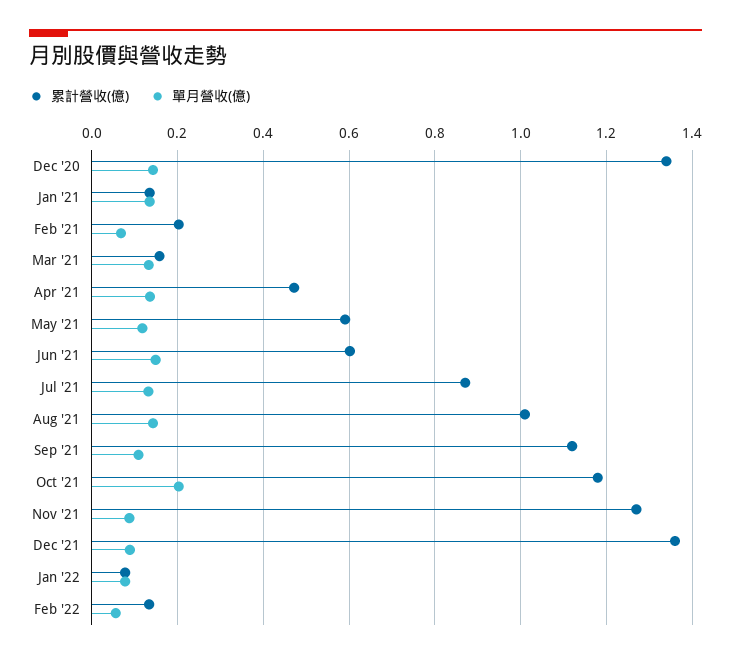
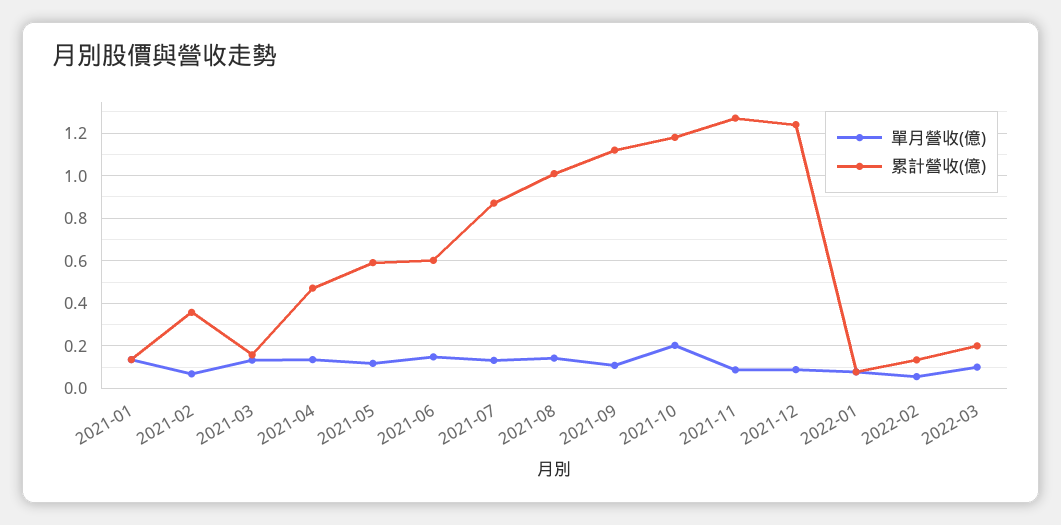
累計營收(億), Dec '20: 1.34 -> none
單月營收(億), Dec '20: 0.14 -> none
累計營收(億), Feb '21: 0.2 -> 0.35
累計營收(億), Dec '21: 1.36 -> 1.25
單月營收(億), 2022-03: none -> 0.1
累計營收(億), 2022-03: none -> 0.2

